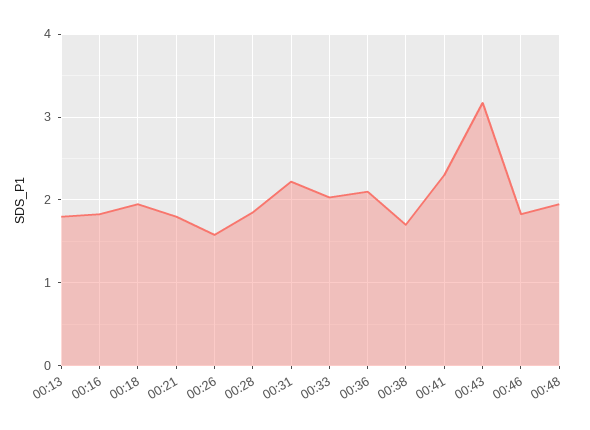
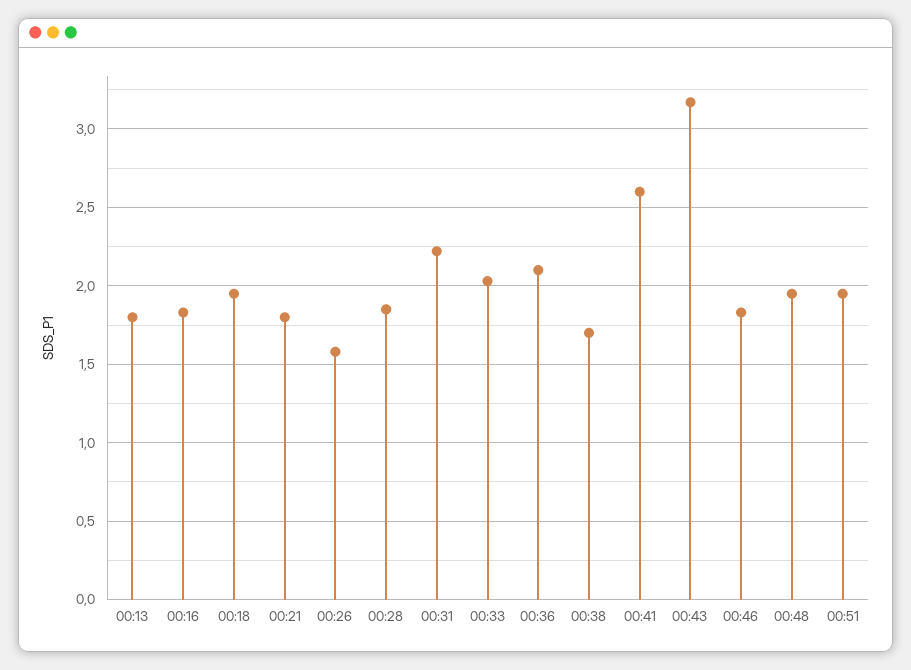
00:41: 2.3 -> 2.6
00:51: none -> 1.95

